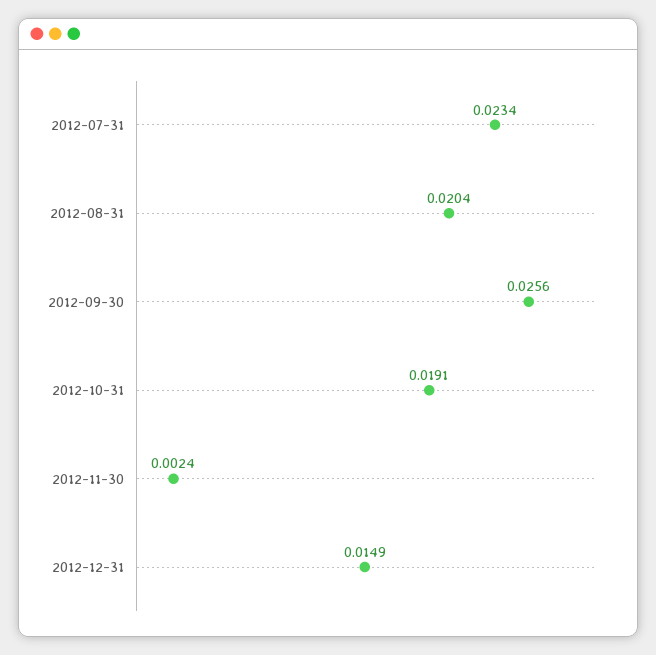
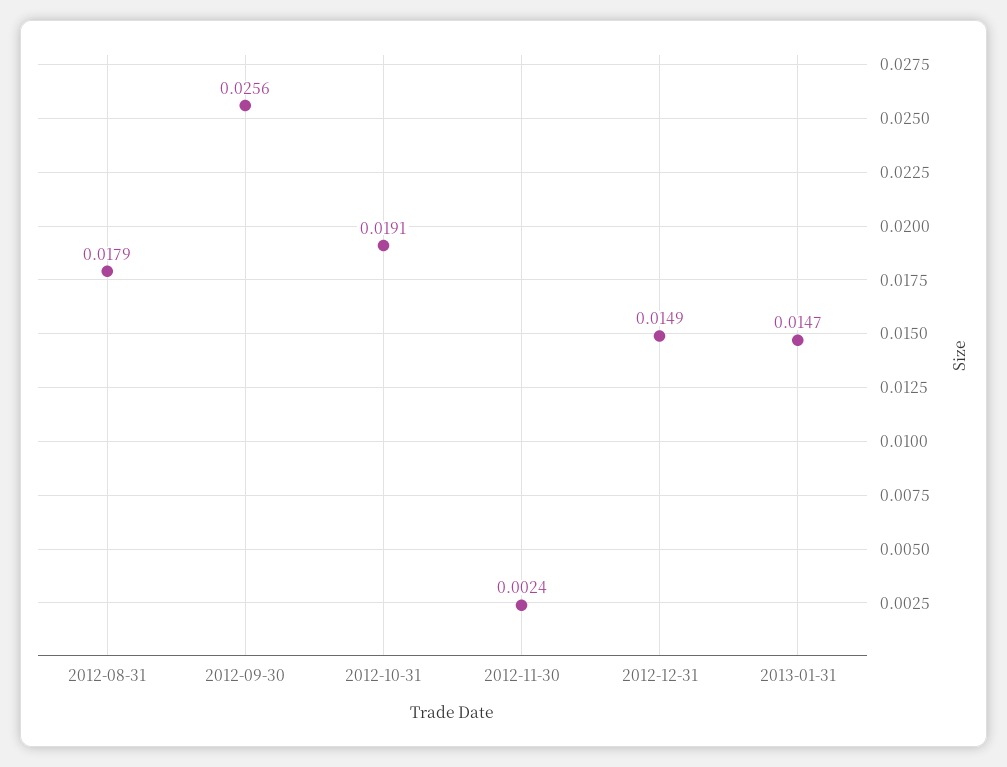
2012-07-31: 0.0234 -> none
2012-08-31: 0.0204 -> 0.0179
2013-01-31: none -> 0.0147

